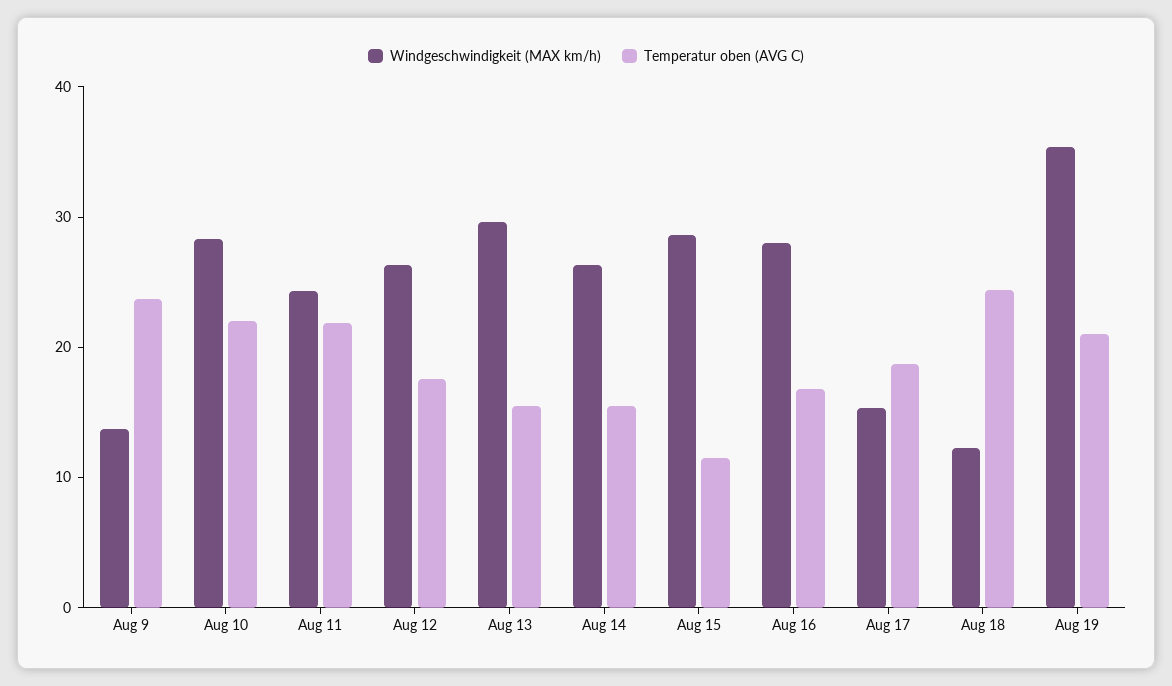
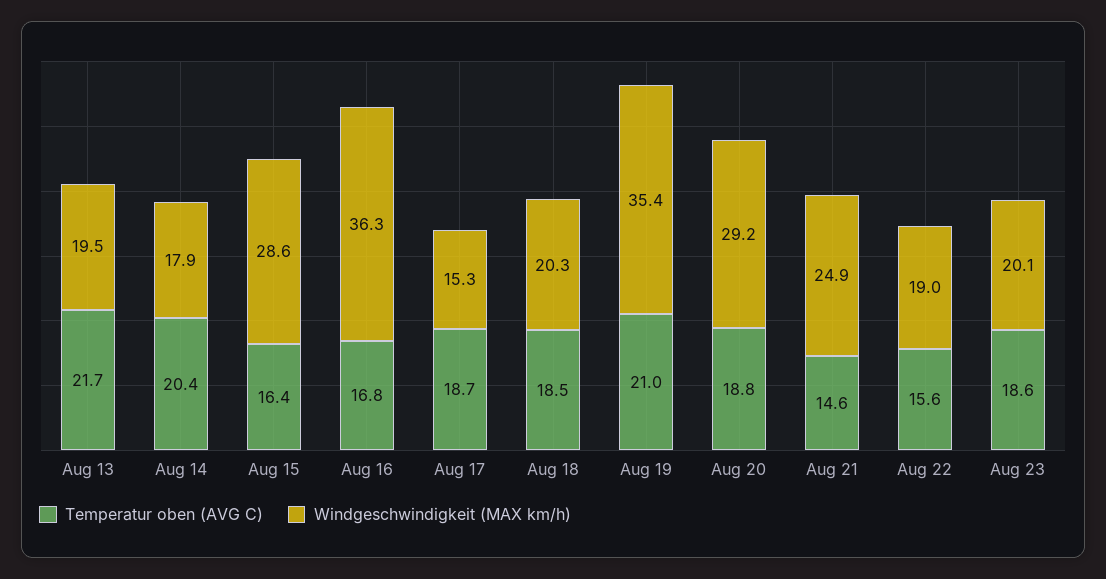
Windgeschwindigkeit (MAX km/h), Aug 9: 14 -> none
Temperatur oben (AVG C), Aug 9: 24 -> none
Windgeschwindigkeit (MAX km/h), Aug 10: 28 -> none
Temperatur oben (AVG C), Aug 10: 22 -> none
Windgeschwindigkeit (MAX km/h), Aug 11: 24 -> none
Temperatur oben (AVG C), Aug 11: 22 -> none
Windgeschwindigkeit (MAX km/h), Aug 12: 26 -> none
Temperatur oben (AVG C), Aug 12: 18 -> none
Windgeschwindigkeit (MAX km/h), Aug 13: 30 -> 19.5
Temperatur oben (AVG C), Aug 13: 16 -> 21.7
Windgeschwindigkeit (MAX km/h), Aug 14: 26 -> 17.9
Temperatur oben (AVG C), Aug 14: 16 -> 20.4
Temperatur oben (AVG C), Aug 15: 12 -> 16.4
Windgeschwindigkeit (MAX km/h), Aug 16: 28 -> 36.3
Windgeschwindigkeit (MAX km/h), Aug 18: 12 -> 20.3
Temperatur oben (AVG C), Aug 18: 24 -> 18.5
Temperatur oben (AVG C), Aug 20: none -> 18.8
Windgeschwindigkeit (MAX km/h), Aug 20: none -> 29.2
Temperatur oben (AVG C), Aug 21: none -> 14.6
Windgeschwindigkeit (MAX km/h), Aug 21: none -> 24.9
Temperatur oben (AVG C), Aug 22: none -> 15.6
Windgeschwindigkeit (MAX km/h), Aug 22: none -> 19
Temperatur oben (AVG C), Aug 23: none -> 18.6
Windgeschwindigkeit (MAX km/h), Aug 23: none -> 20.1

